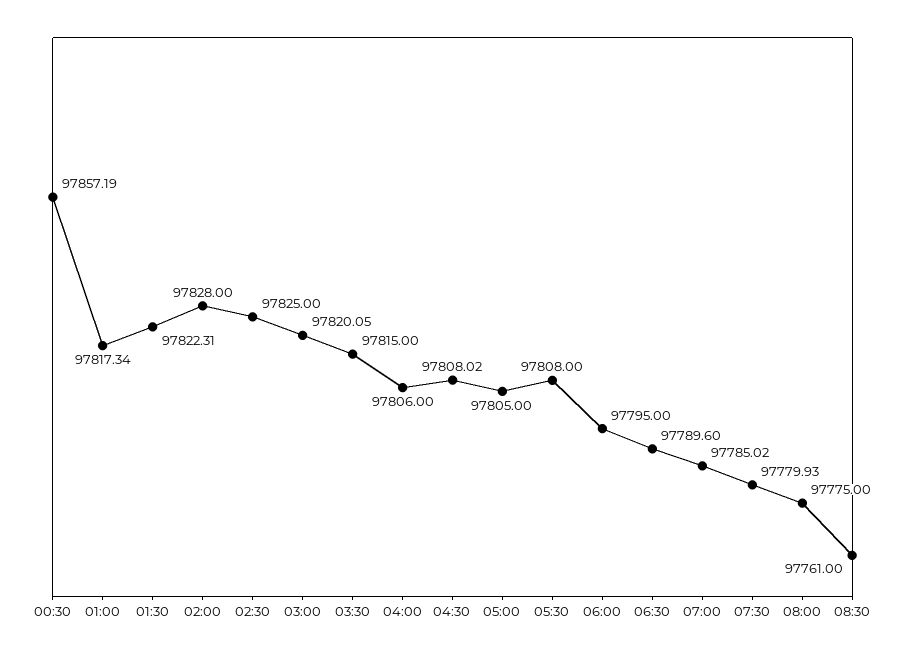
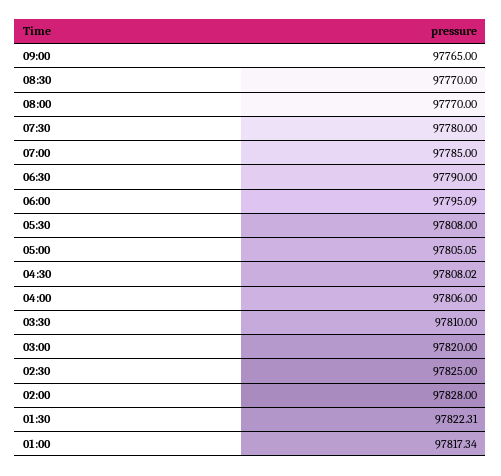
00:30: 97857.19 -> none
03:00: 97820.05 -> 97820
03:30: 97815 -> 97810
05:00: 97805 -> 97805.05
06:00: 97795 -> 97795.09
06:30: 97789.6 -> 97790
07:00: 97785.02 -> 97785
07:30: 97779.93 -> 97780
08:00: 97775 -> 97770
08:30: 97761 -> 97770
09:00: none -> 97765

